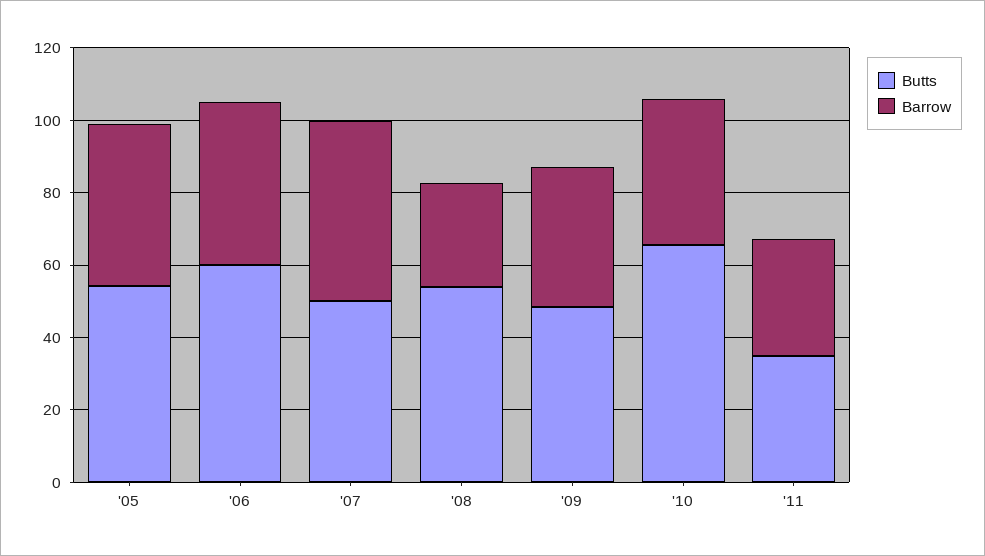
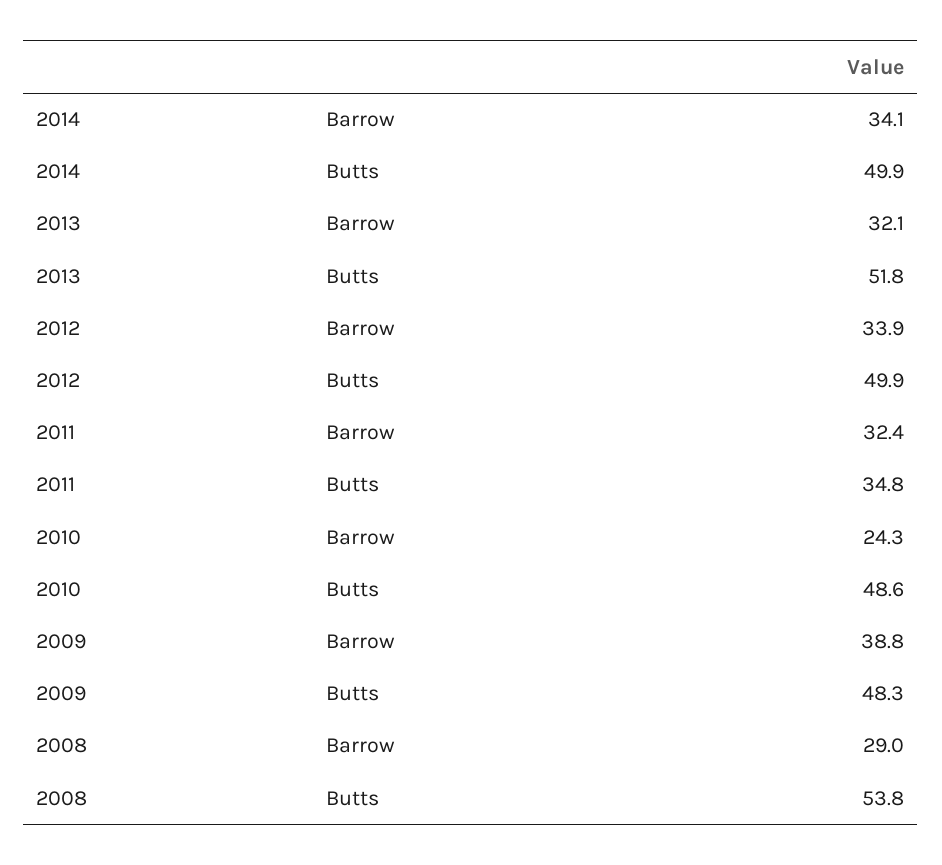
Butts, '05: 55 -> none
Barrow, '05: 45 -> none
Butts, '06: 60 -> none
Barrow, '06: 45 -> none
Butts, '07: 50 -> none
Barrow, '07: 50 -> none
Butts, '10: 65 -> 48.6
Barrow, '10: 40 -> 24.3
Barrow, 2014: none -> 34.1
Butts, 2014: none -> 49.9
Barrow, 2013: none -> 32.1
Butts, 2013: none -> 51.8
Barrow, 2012: none -> 33.9
Butts, 2012: none -> 49.9

